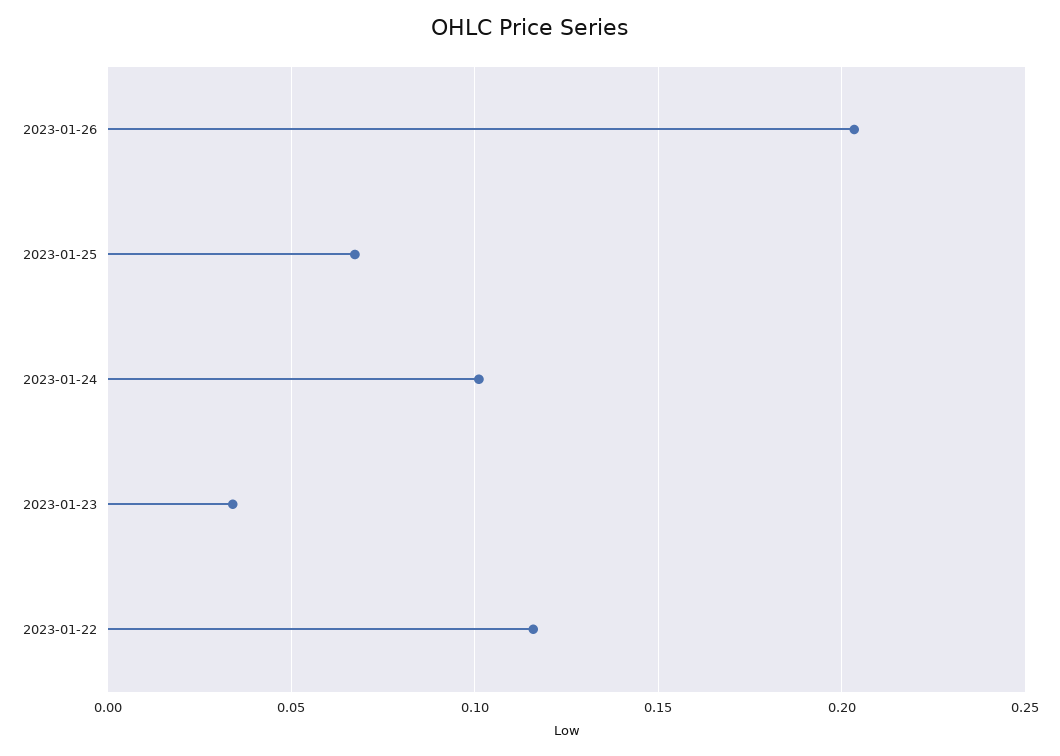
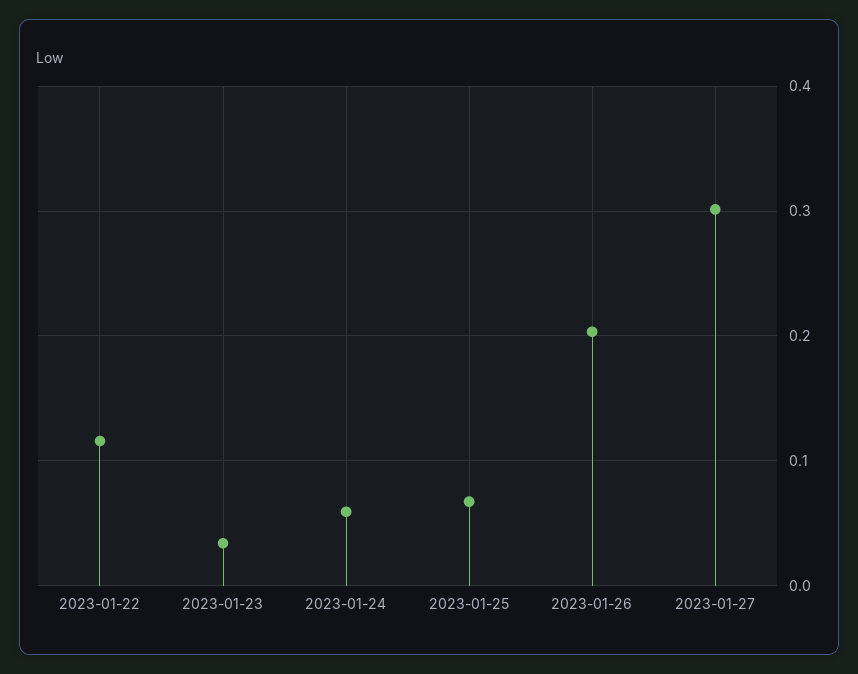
2023-01-24: 0.1 -> 0.06
2023-01-27: none -> 0.3

